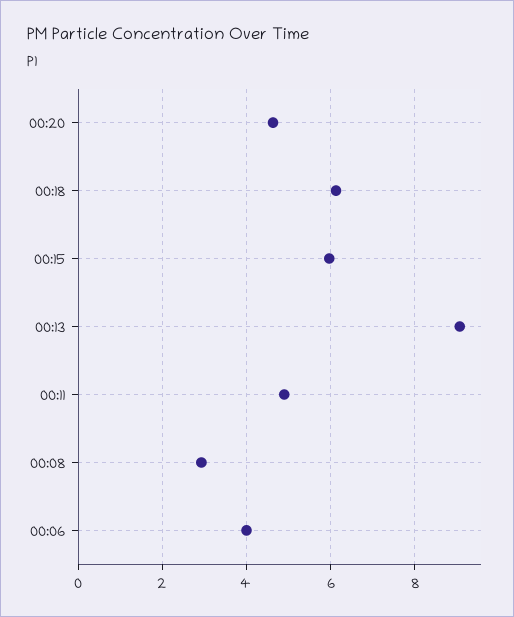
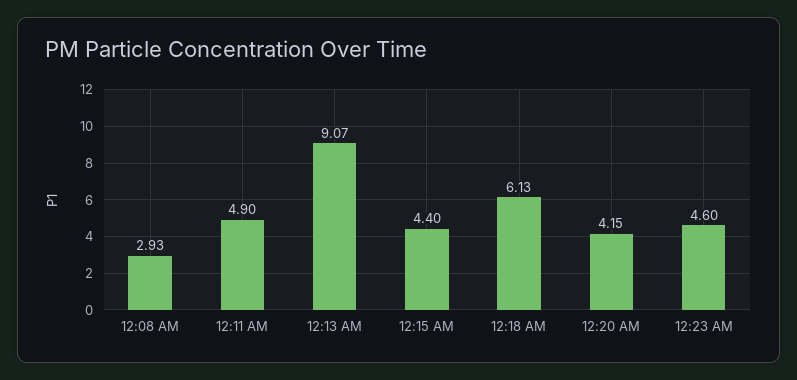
00:20: 4.6 -> 4.15
00:15: 6 -> 4.4
00:06: 4 -> none
12:23 AM: none -> 4.6

